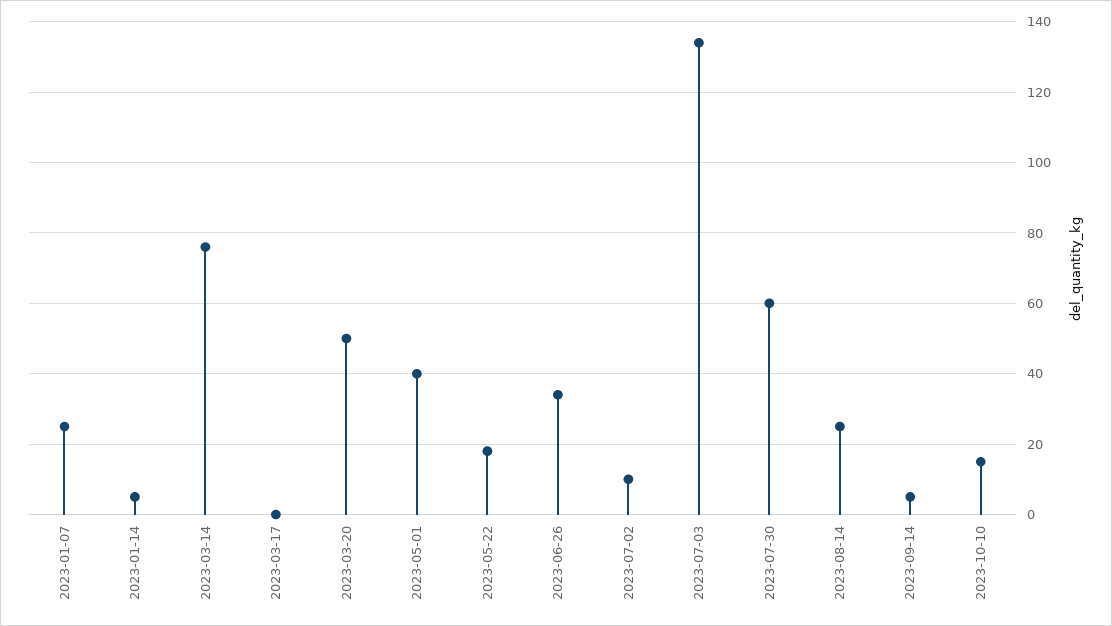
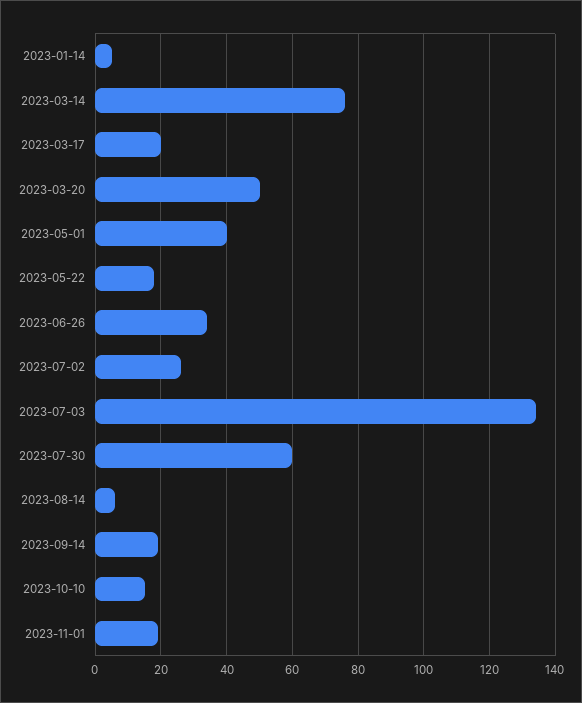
2023-01-07: 25 -> none
2023-03-17: 0 -> 20
2023-07-02: 10 -> 25
2023-08-14: 25 -> 5
2023-09-14: 5 -> 20
2023-11-01: none -> 20

